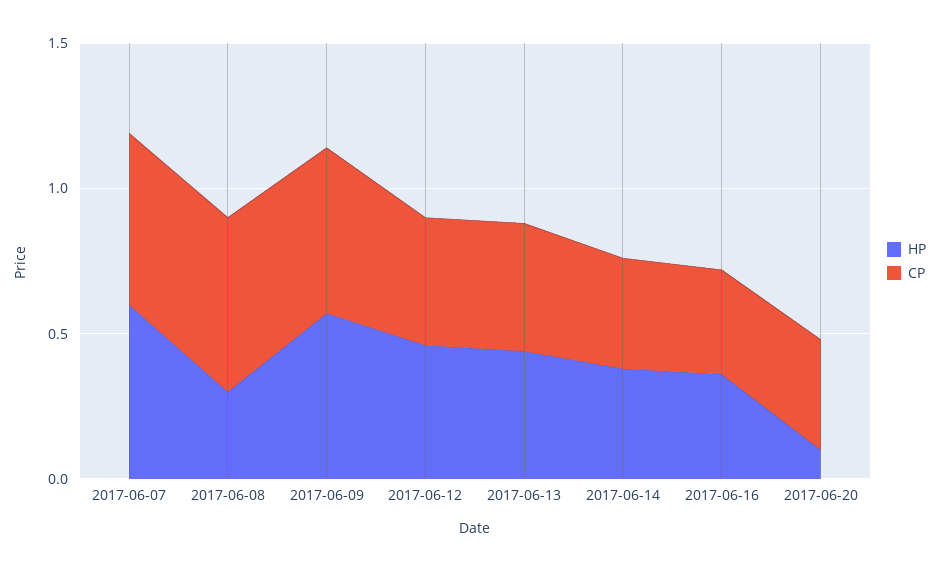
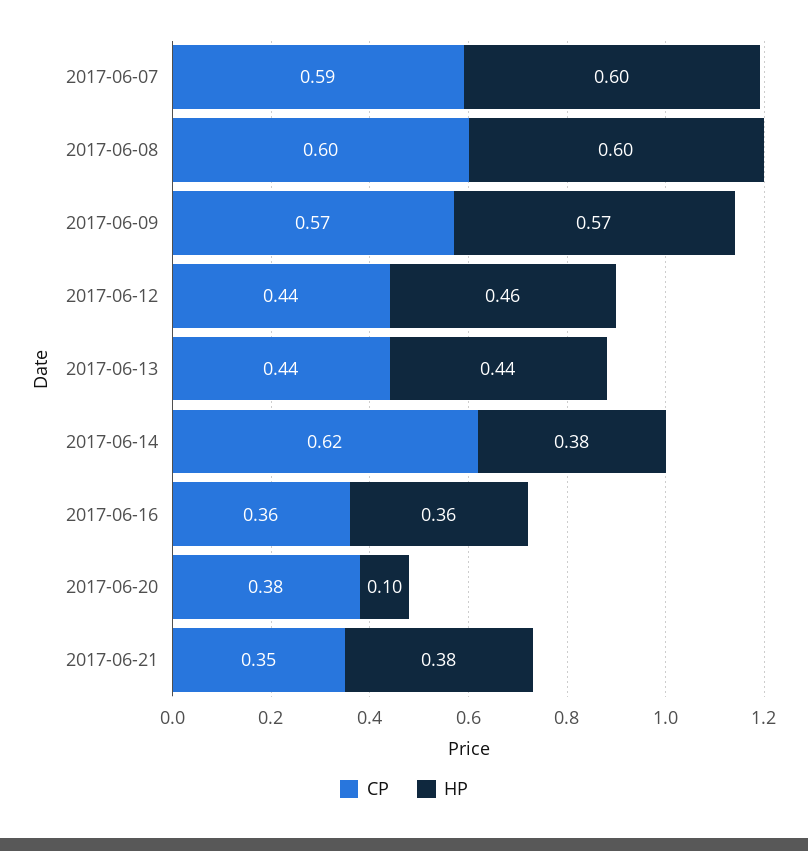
HP, 2017-06-08: 0.3 -> 0.6
CP, 2017-06-14: 0.4 -> 0.62
CP, 2017-06-21: none -> 0.35
HP, 2017-06-21: none -> 0.38

